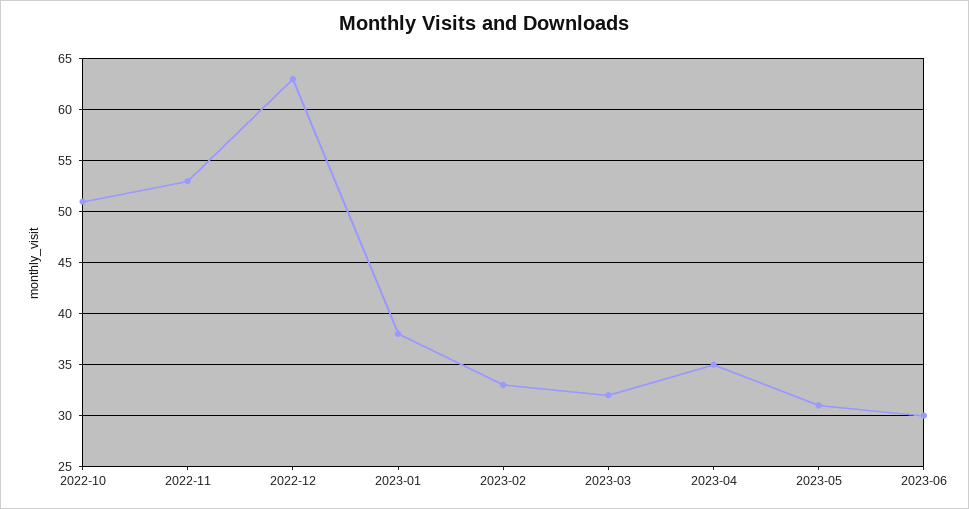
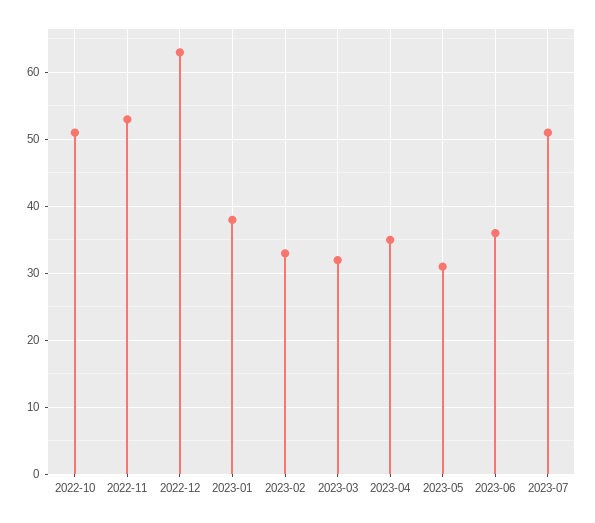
2023-06: 30 -> 36
2023-07: none -> 51

